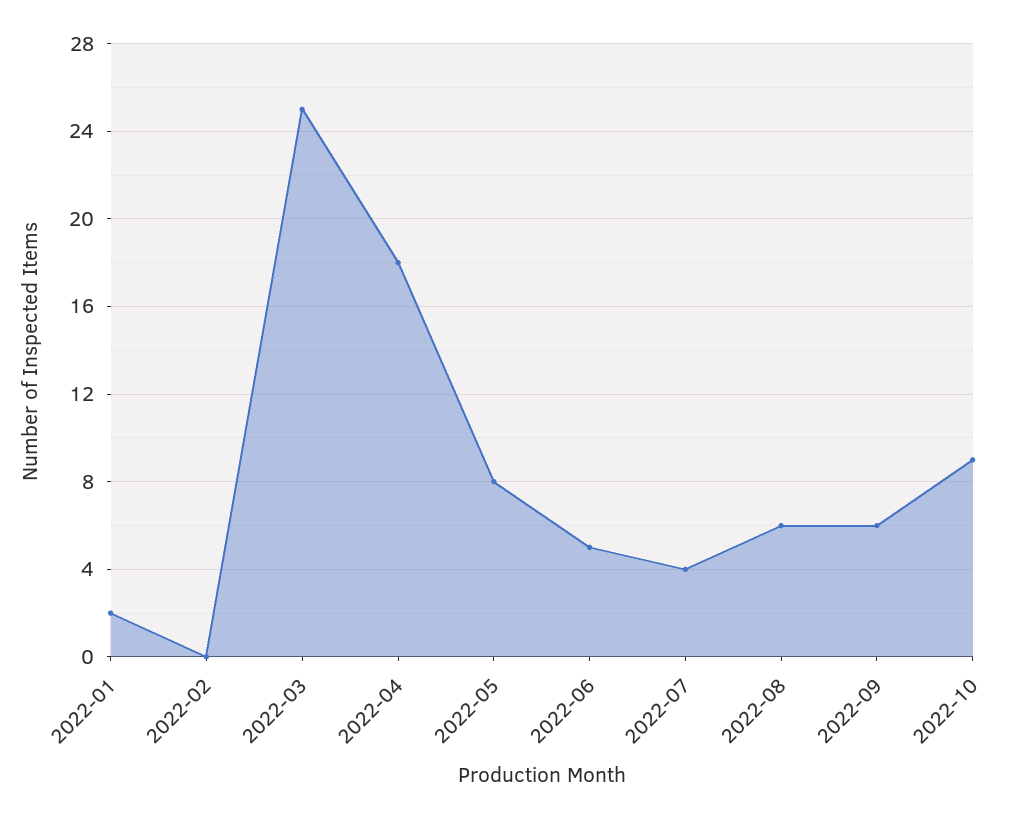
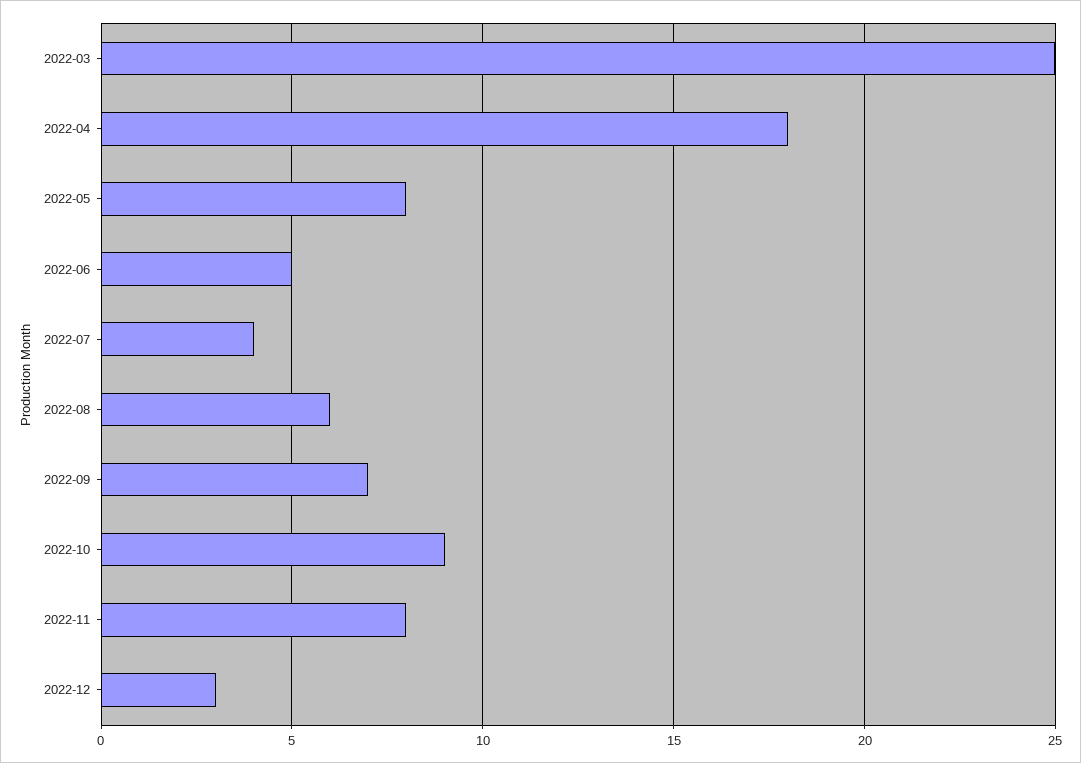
2022-01: 2 -> none
2022-02: 0 -> none
2022-09: 6 -> 7
2022-11: none -> 8
2022-12: none -> 3

